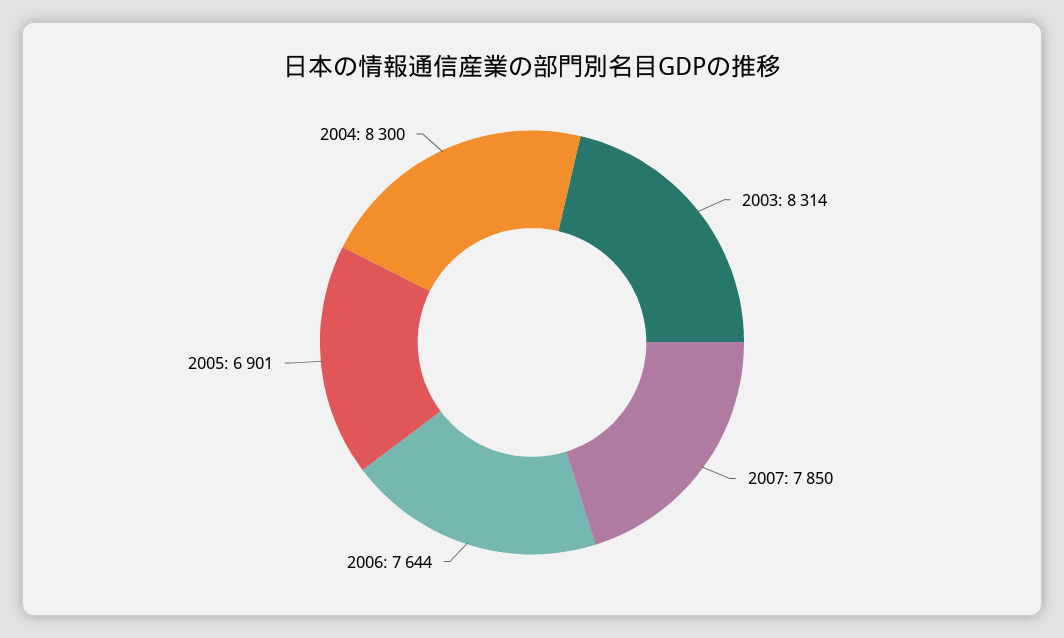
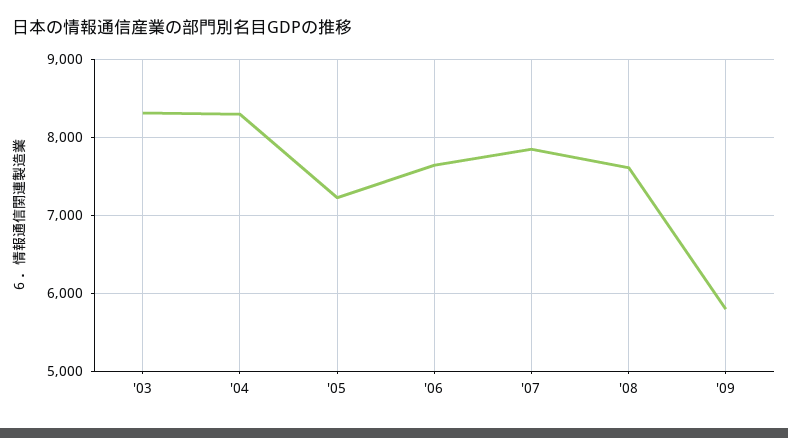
2005: 6901 -> 7200
'08: none -> 7600
'09: none -> 5800

